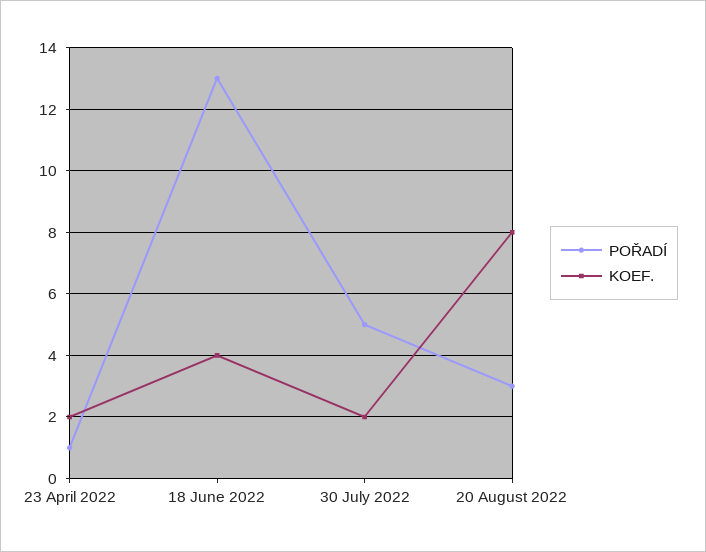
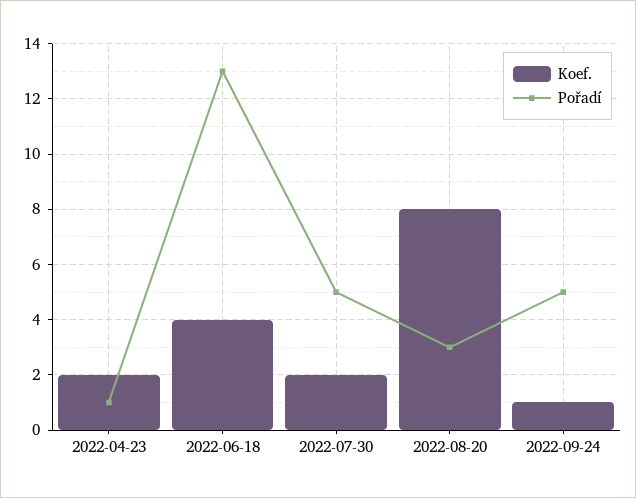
KOEF., 2022-09-24: none -> 1
POŘADÍ, 2022-09-24: none -> 5

